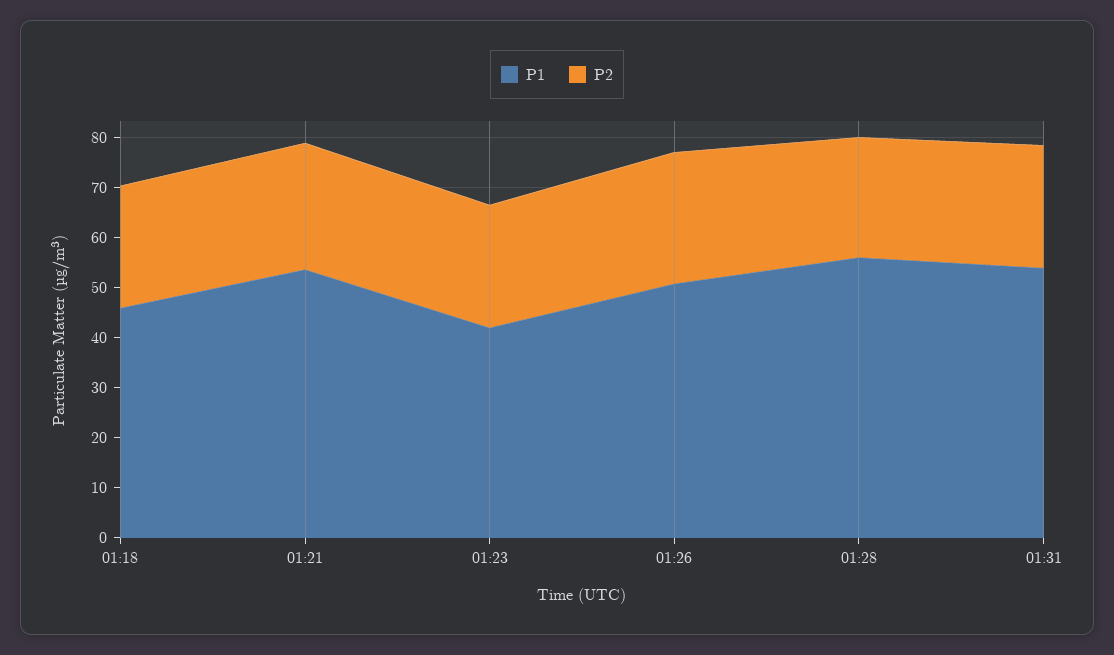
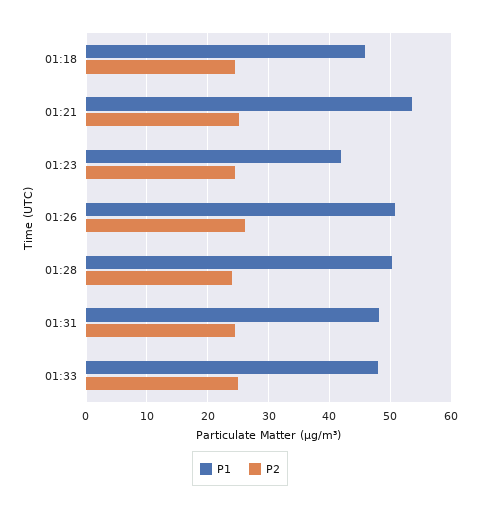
P1, 01:28: 56 -> 50
P1, 01:31: 54 -> 48
P1, 01:33: none -> 48
P2, 01:33: none -> 25

